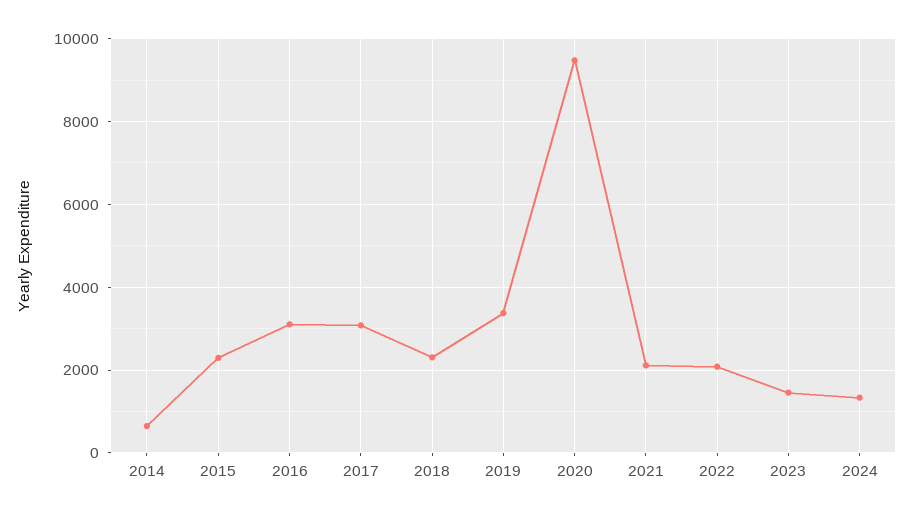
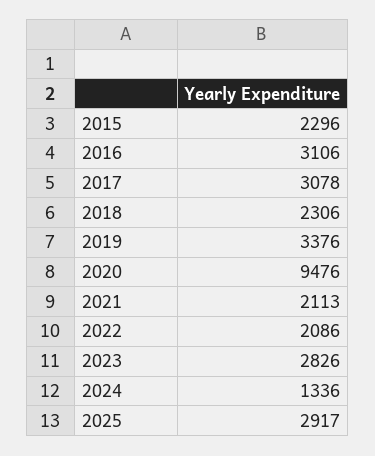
2014: 600 -> none
2023: 1400 -> 2826
2025: none -> 2917

